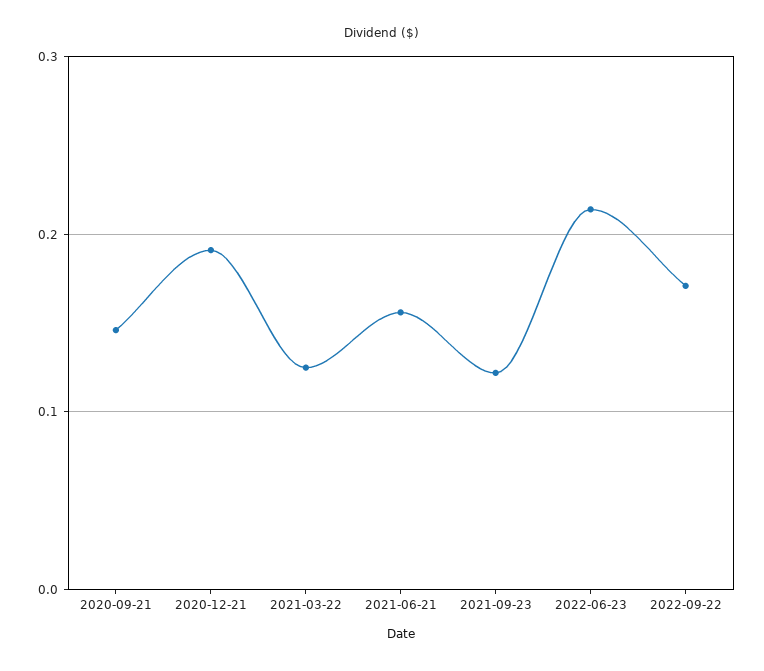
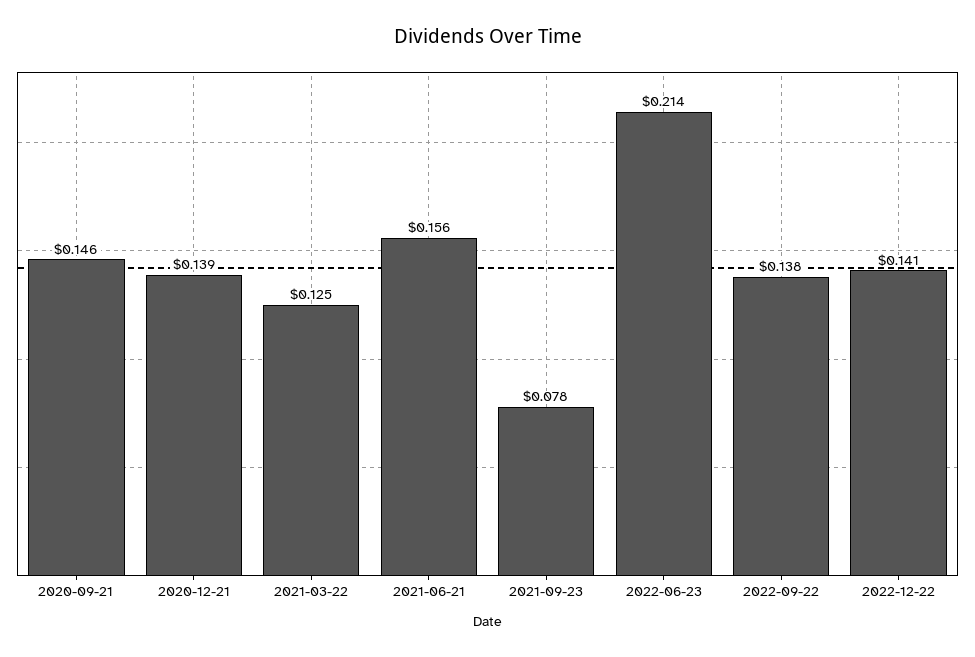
2020-12-21: 0.19 -> 0.139
2021-09-23: 0.12 -> 0.078
2022-09-22: 0.17 -> 0.138
2022-12-22: none -> 0.141

